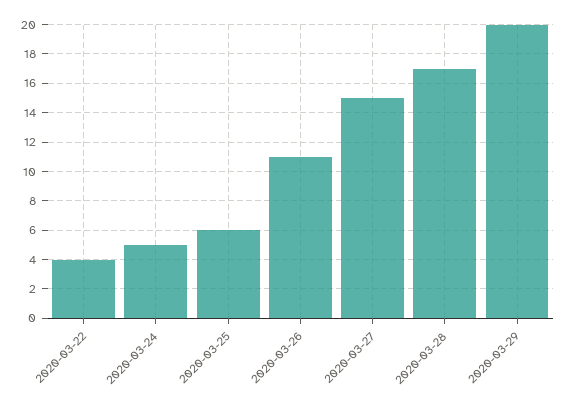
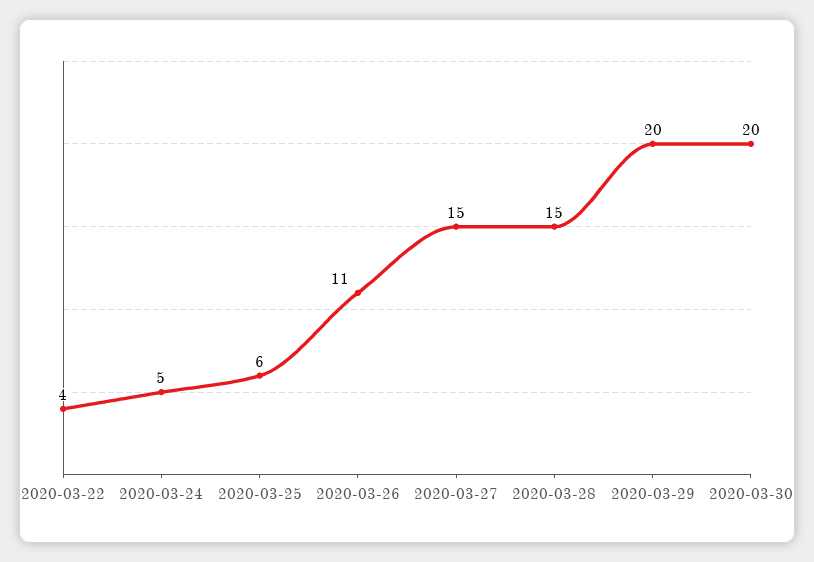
2020-03-28: 17 -> 15
2020-03-30: none -> 20

